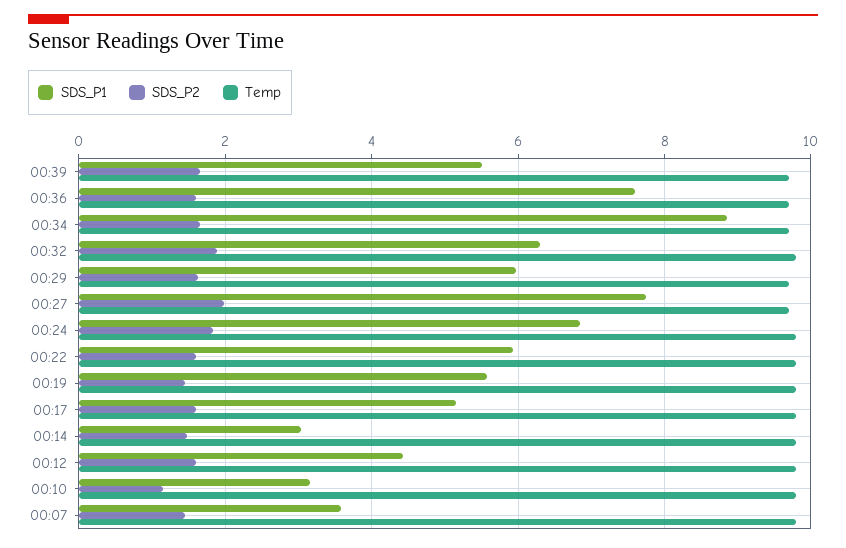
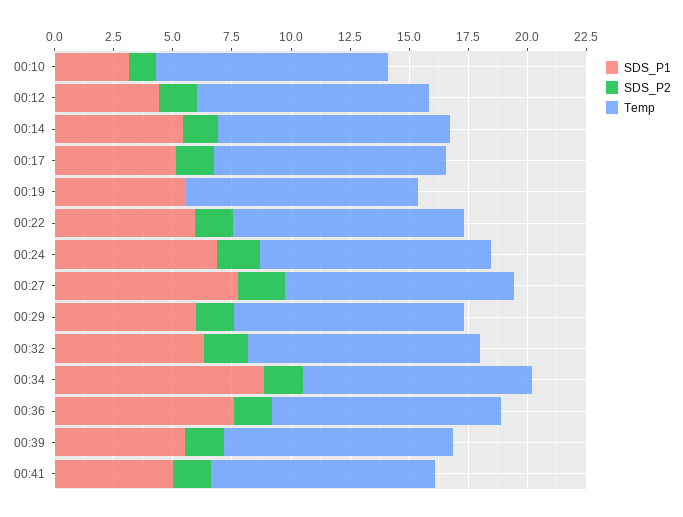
SDS_P2, 00:19: 1.4 -> 0
SDS_P1, 00:14: 3 -> 5.5
SDS_P1, 00:07: 3.6 -> none
SDS_P2, 00:07: 1.4 -> none
Temp, 00:07: 9.8 -> none
SDS_P1, 00:41: none -> 5
SDS_P2, 00:41: none -> 1.5
Temp, 00:41: none -> 9.5

